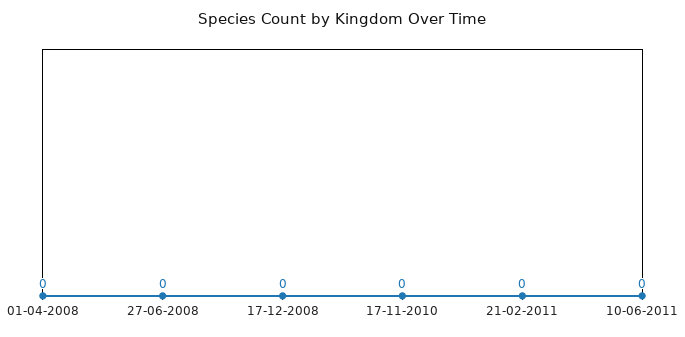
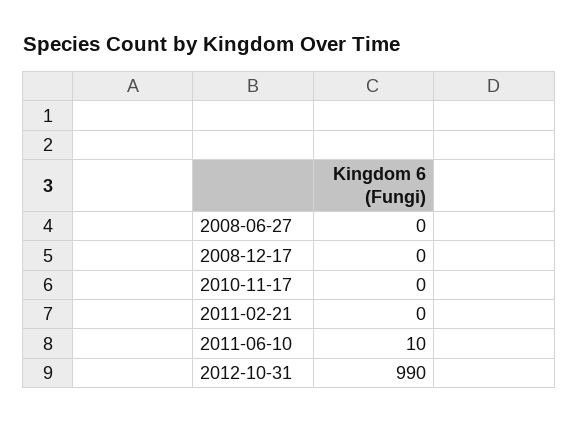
01-04-2008: 0 -> none
10-06-2011: 0 -> 10
2012-10-31: none -> 990

